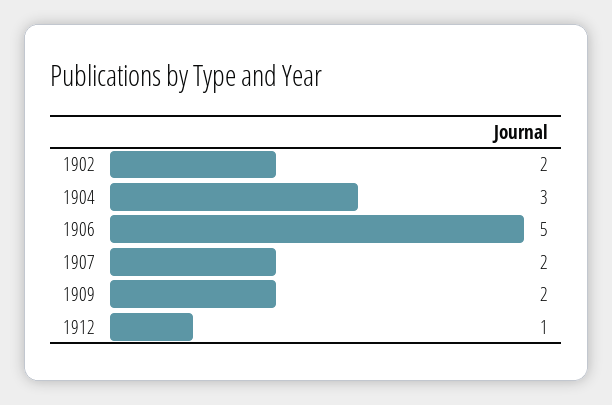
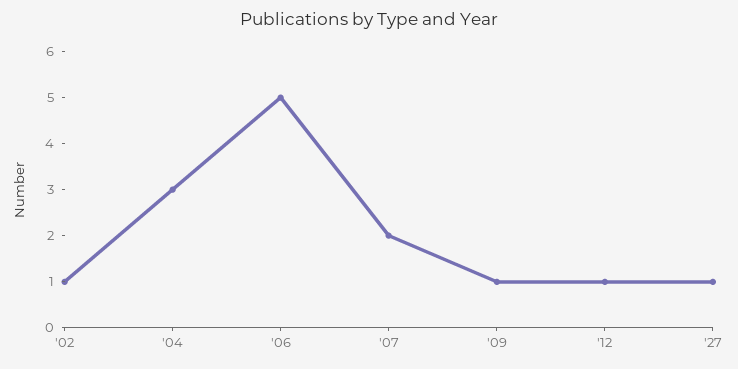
1902: 2 -> 1
1909: 2 -> 1
'27: none -> 1

